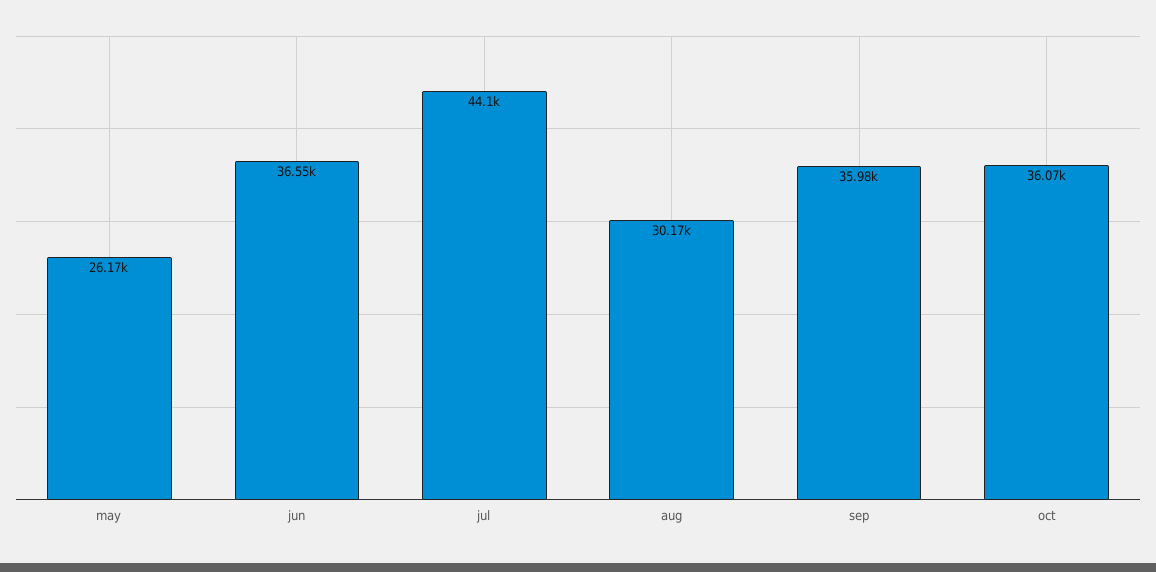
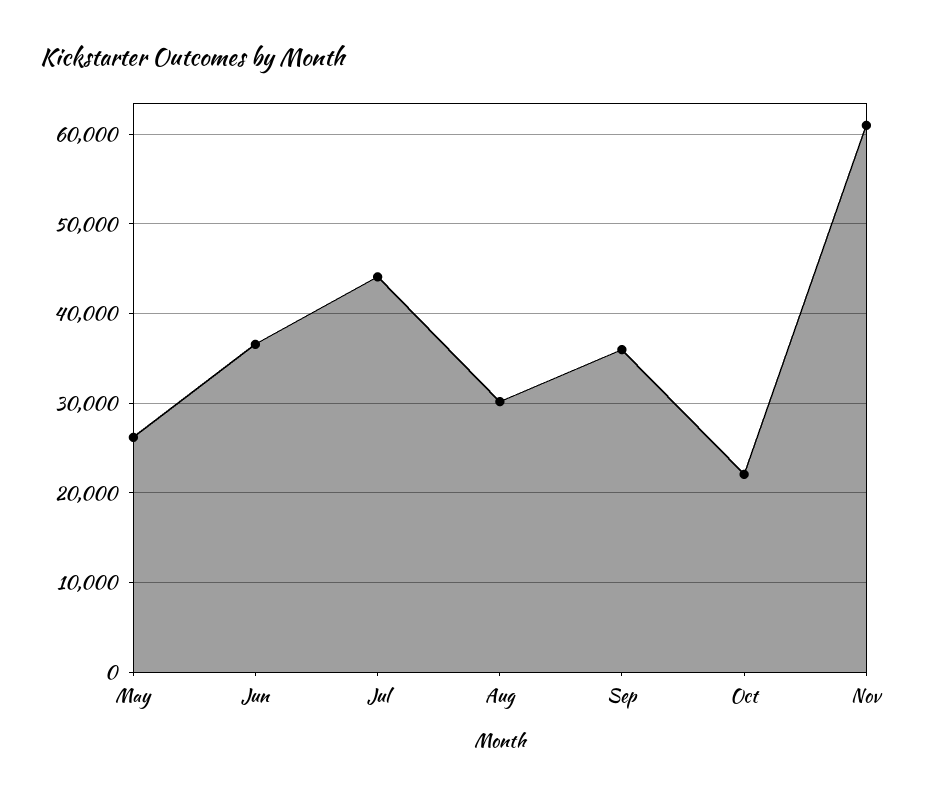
oct: 36070 -> 22000
Nov: none -> 61000

